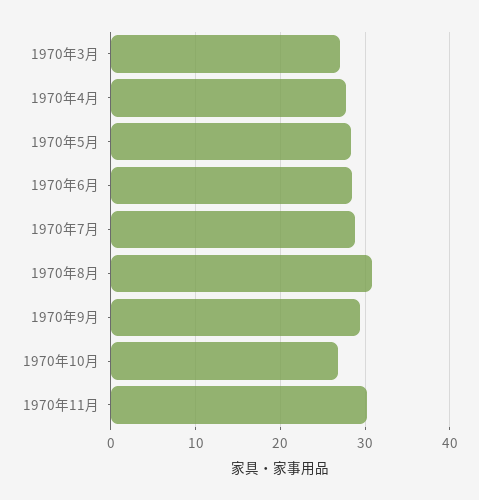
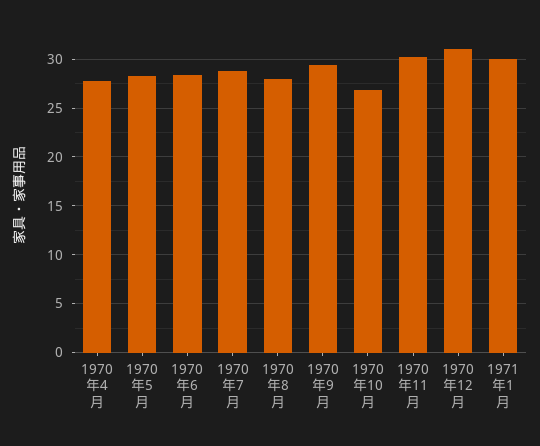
1970年3月: 27 -> none
1970年8月: 31 -> 28
1970年12月: none -> 31
1971年1月: none -> 30

